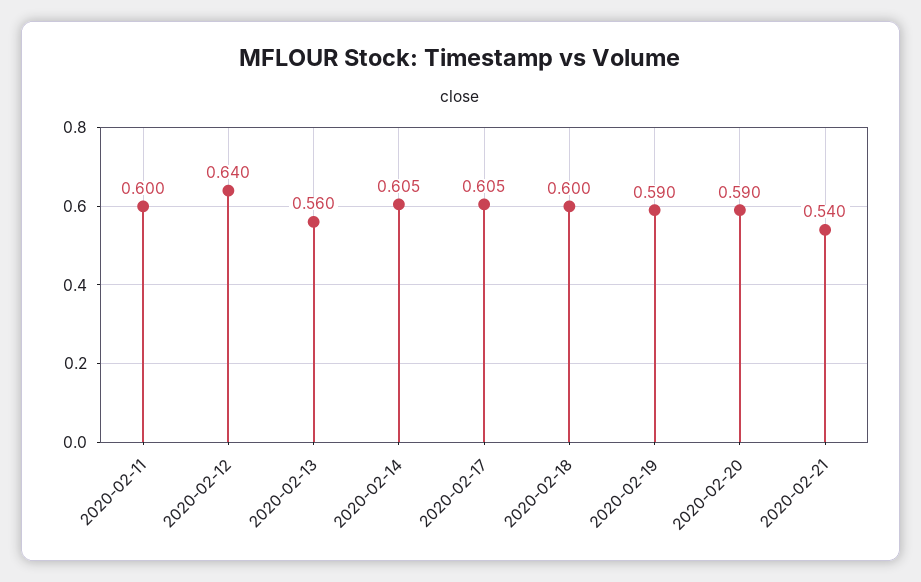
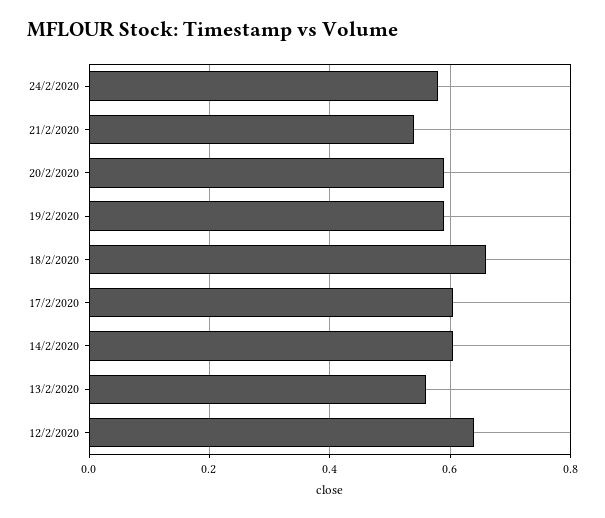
2020-02-11: 0.6 -> none
2020-02-18: 0.6 -> 0.66
24/2/2020: none -> 0.58

